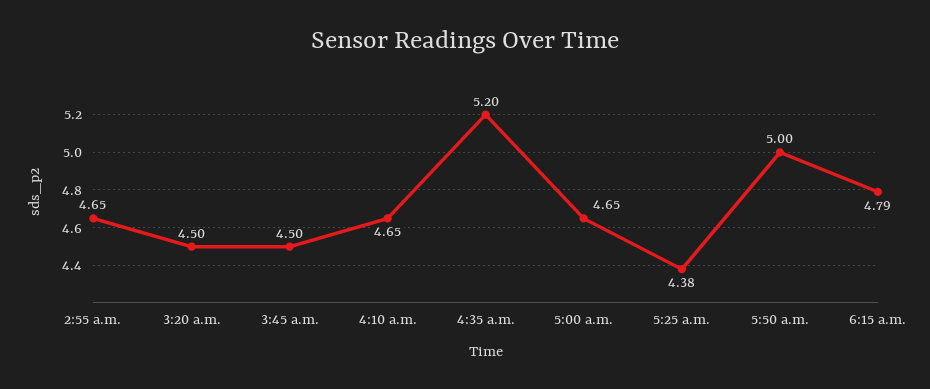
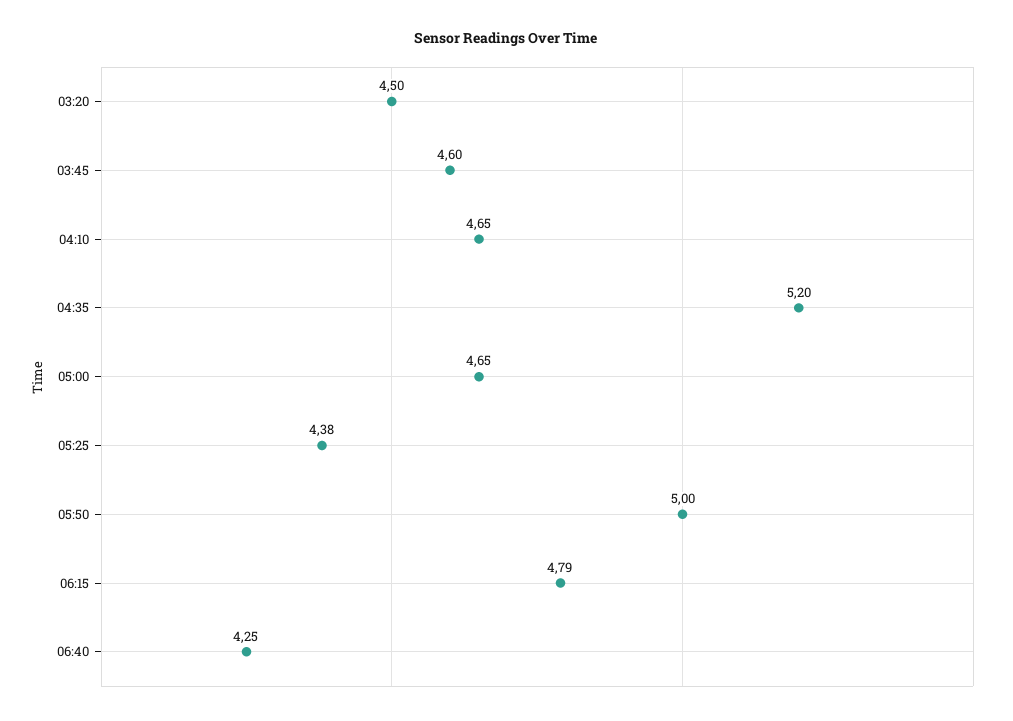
2:55 a.m.: 4.65 -> none
3:45 a.m.: 4.5 -> 4.6
06:40: none -> 4.25

